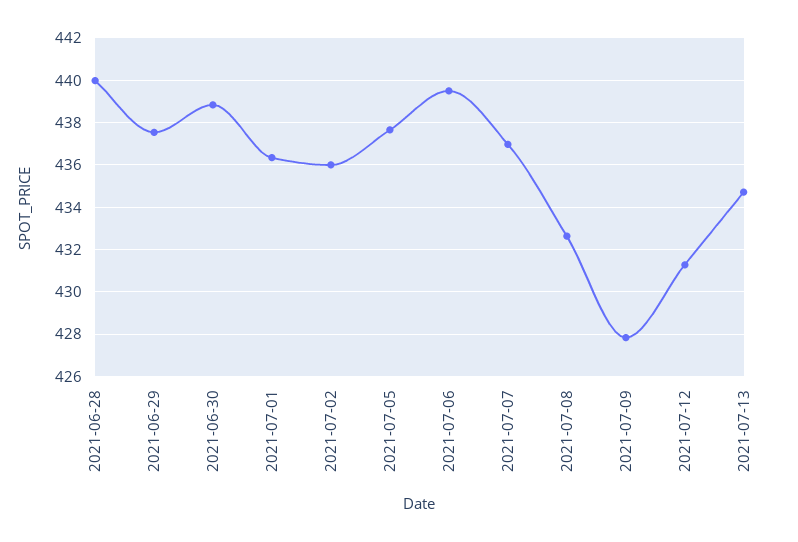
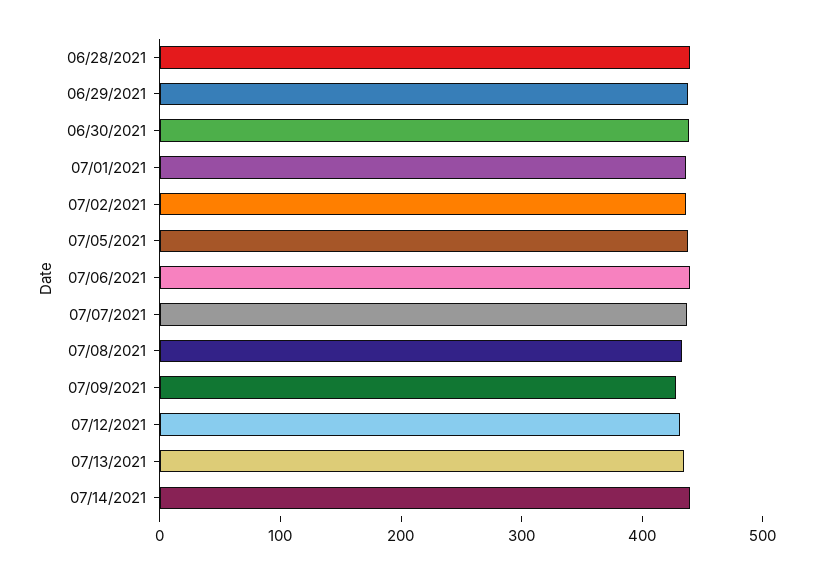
07/14/2021: none -> 440

